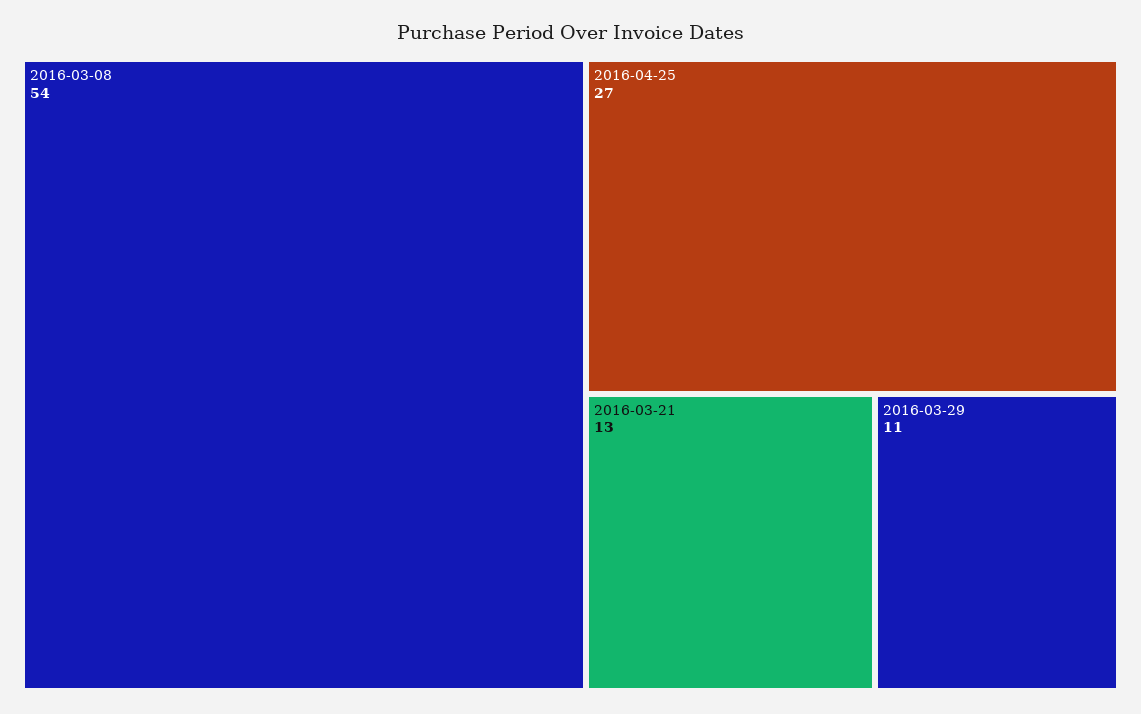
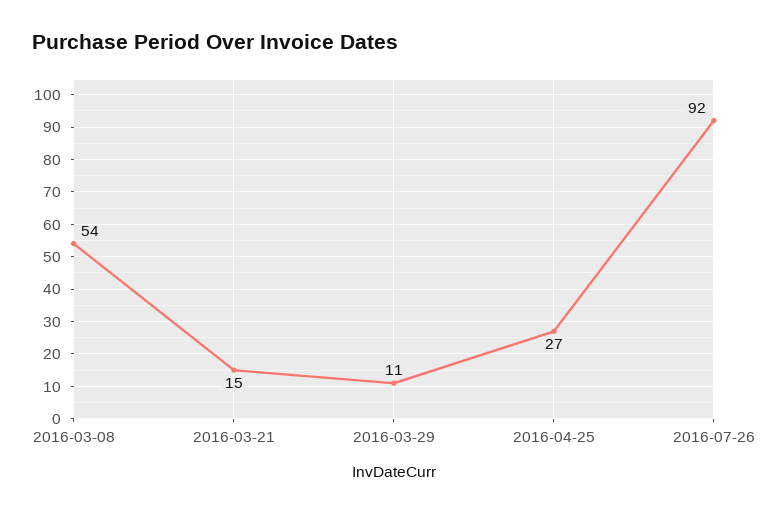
2016-03-21: 13 -> 15
2016-07-26: none -> 92

